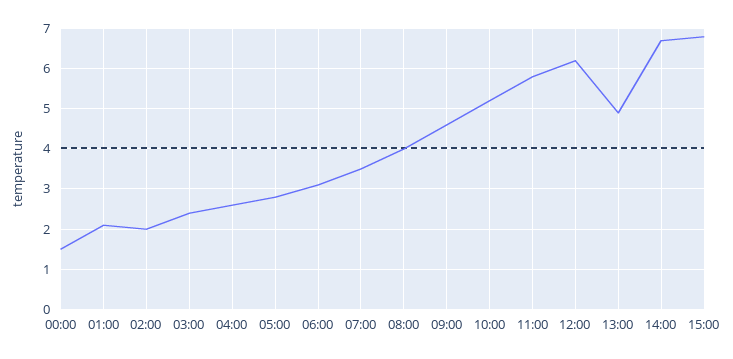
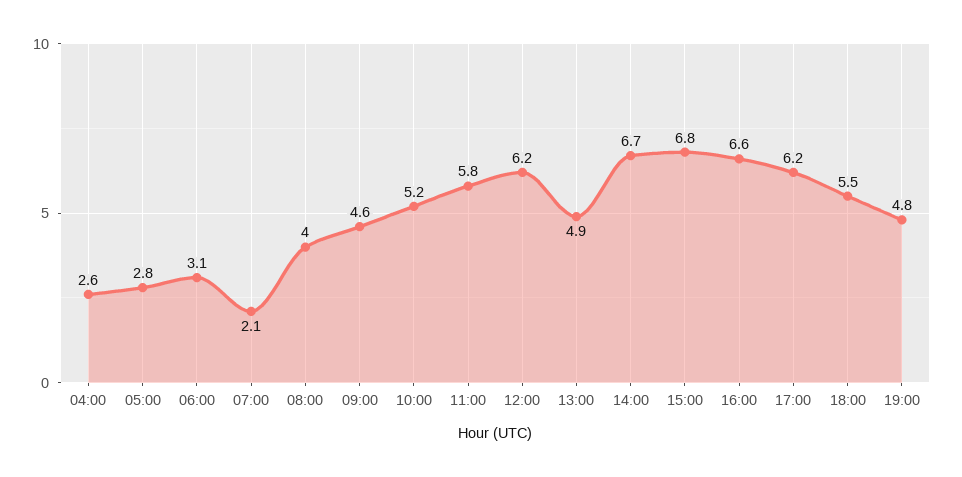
00:00: 1.5 -> none
01:00: 2 -> none
02:00: 2 -> none
03:00: 2.5 -> none
07:00: 3.5 -> 2.1
16:00: none -> 6.6
17:00: none -> 6.2
18:00: none -> 5.5
19:00: none -> 4.8

